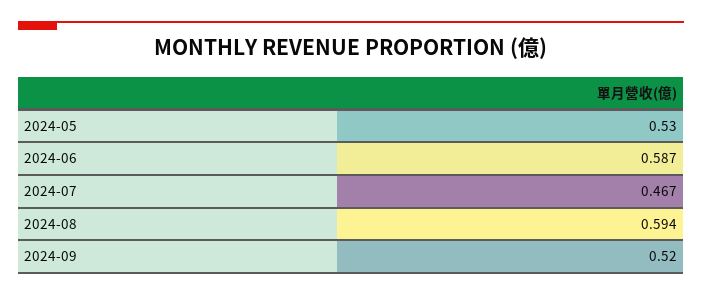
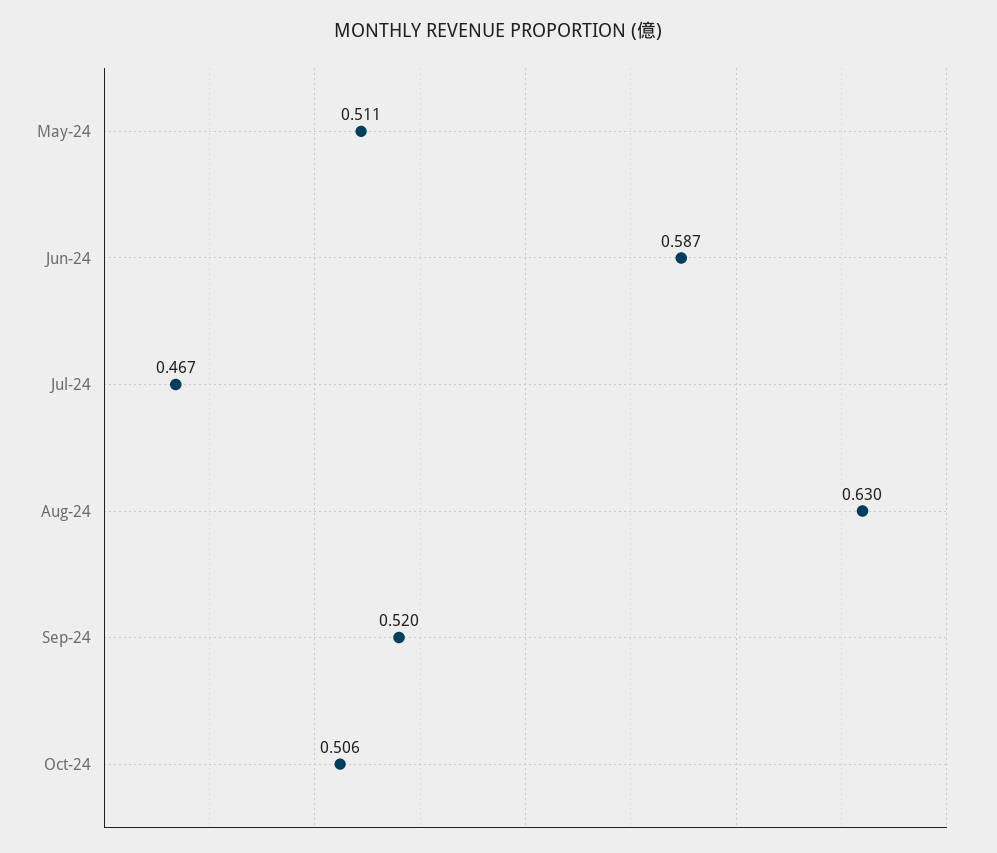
2024-05: 0.53 -> 0.511
2024-08: 0.594 -> 0.63
Oct-24: none -> 0.506

